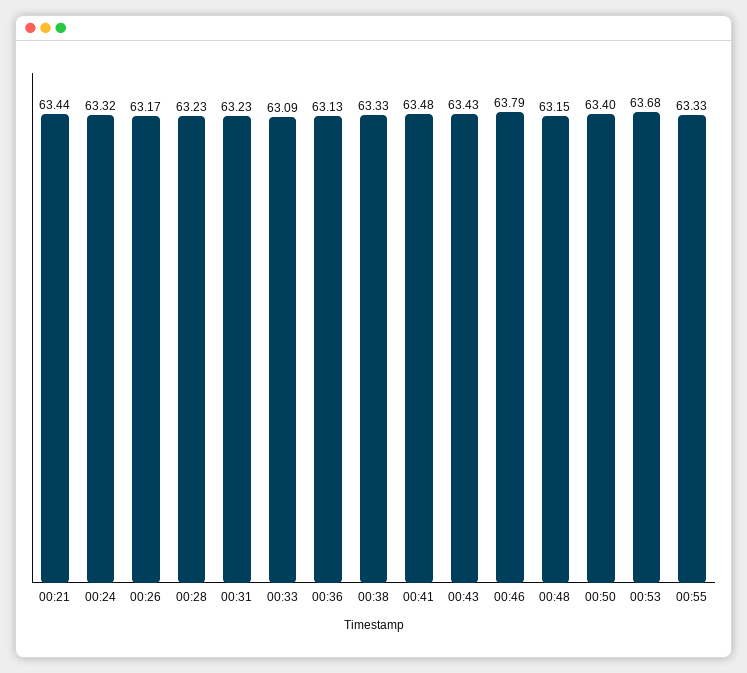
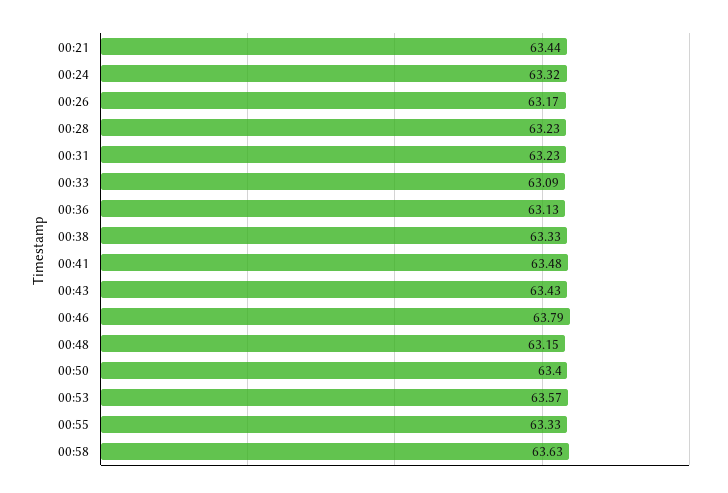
00:53: 63.68 -> 63.57
00:58: none -> 63.63

